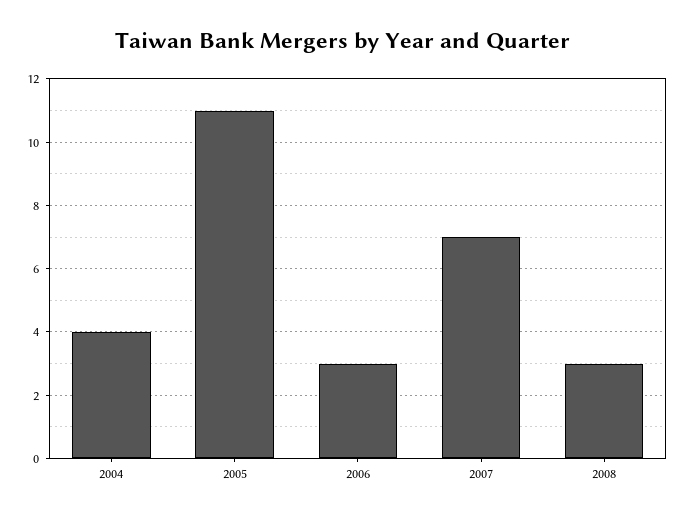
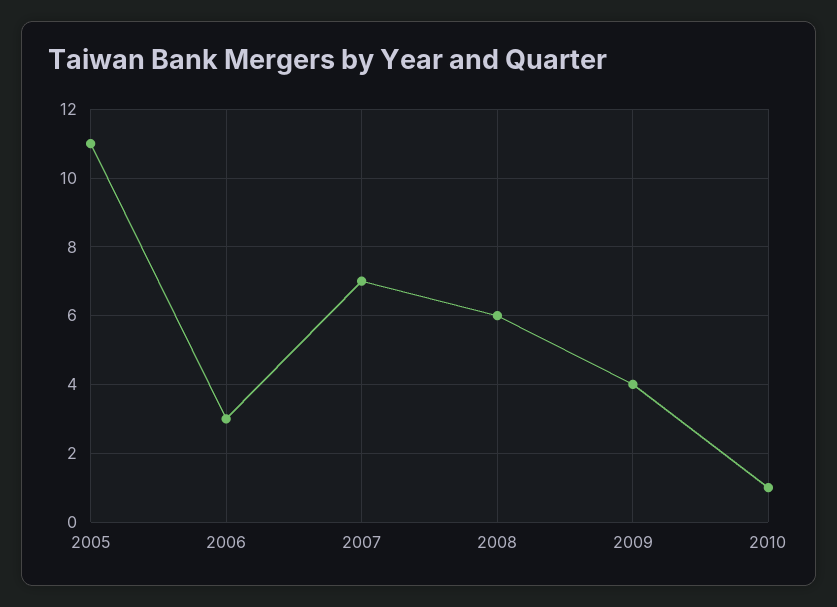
2004: 4 -> none
2008: 3 -> 6
2009: none -> 4
2010: none -> 1

